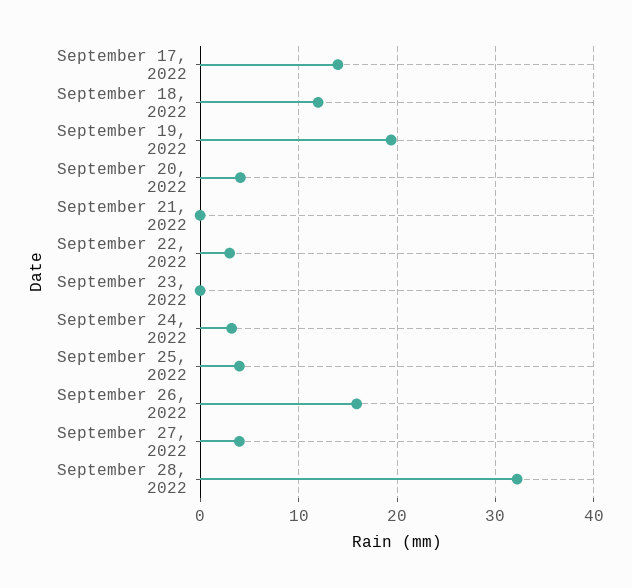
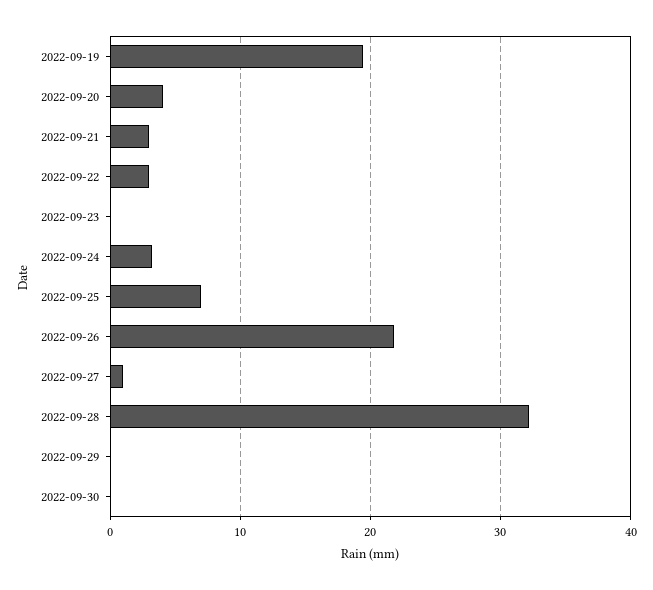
September 17, 2022: 14 -> none
September 18, 2022: 12 -> none
September 21, 2022: 0 -> 3
September 25, 2022: 4 -> 7
September 26, 2022: 16 -> 22
September 27, 2022: 4 -> 1
2022-09-29: none -> 0
2022-09-30: none -> 0

